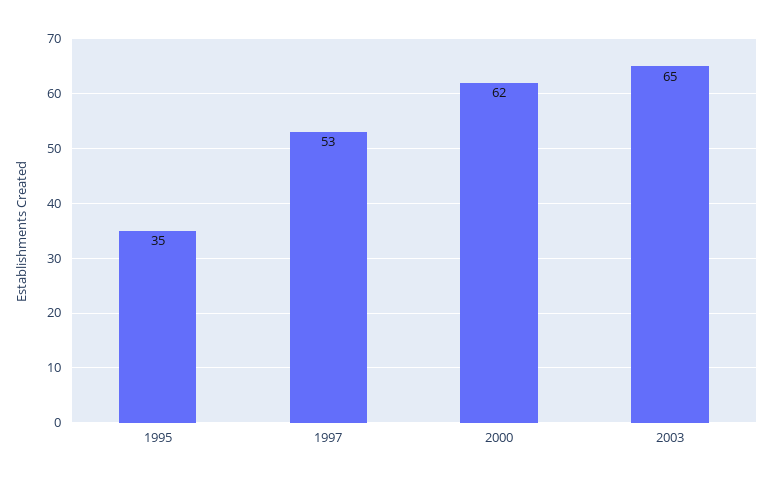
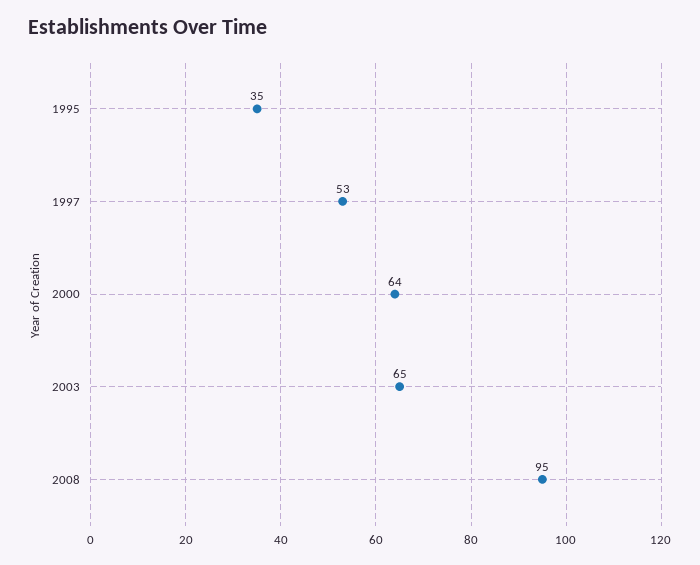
2000: 62 -> 64
2008: none -> 95

